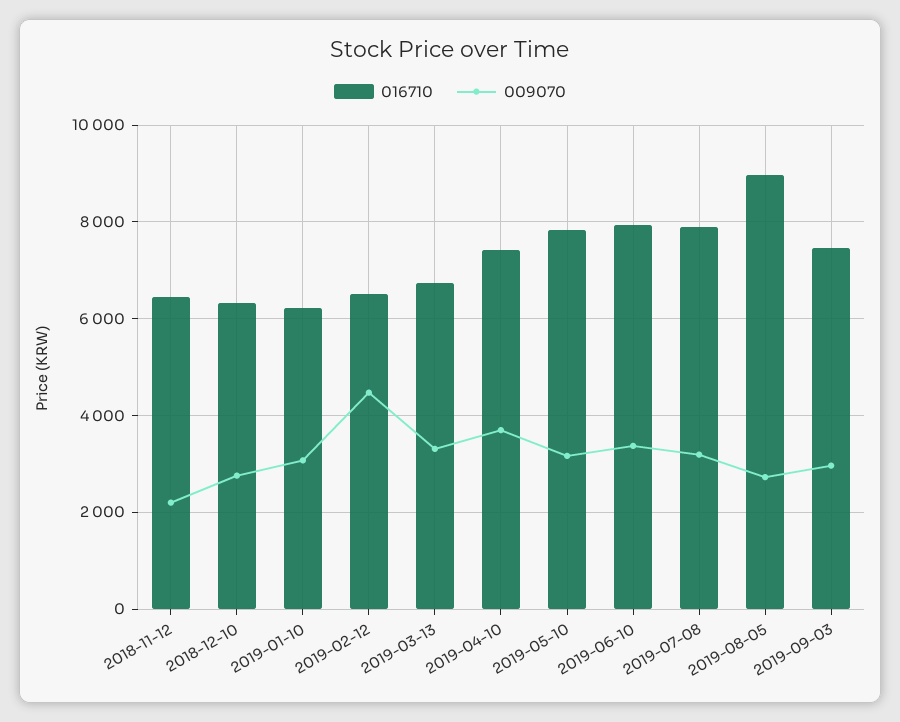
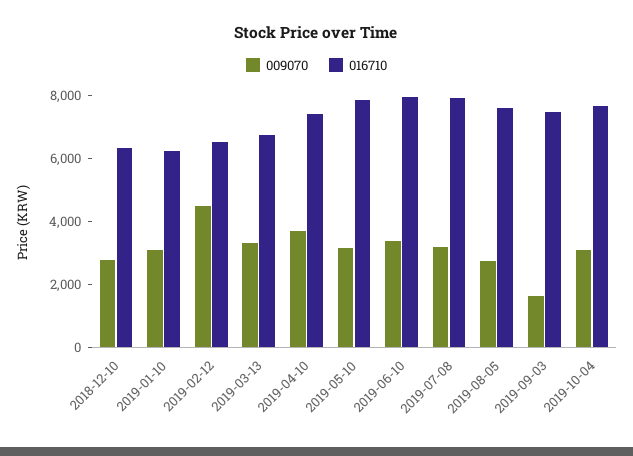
016710, 2018-11-12: 6400 -> none
009070, 2018-11-12: 2200 -> none
016710, 2019-08-05: 9000 -> 7500
009070, 2019-09-03: 3000 -> 1500
009070, 2019-10-04: none -> 3000
016710, 2019-10-04: none -> 7500

